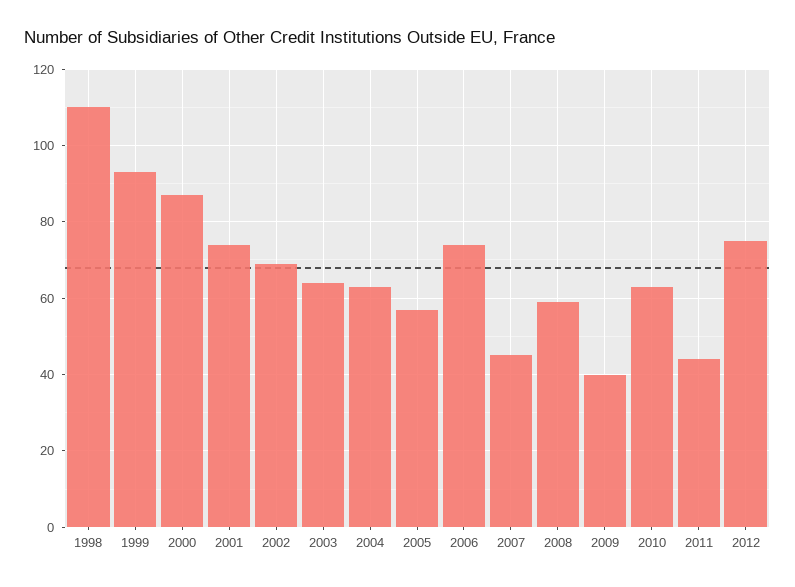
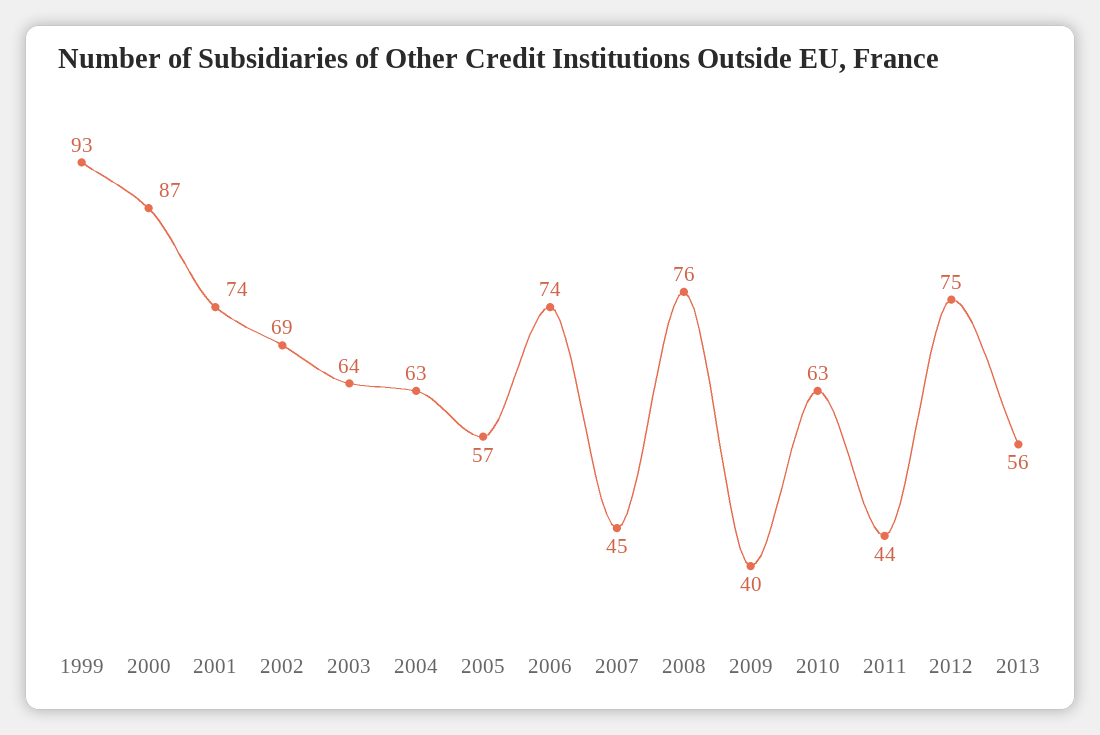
1998: 110 -> none
2008: 60 -> 76
2013: none -> 56

